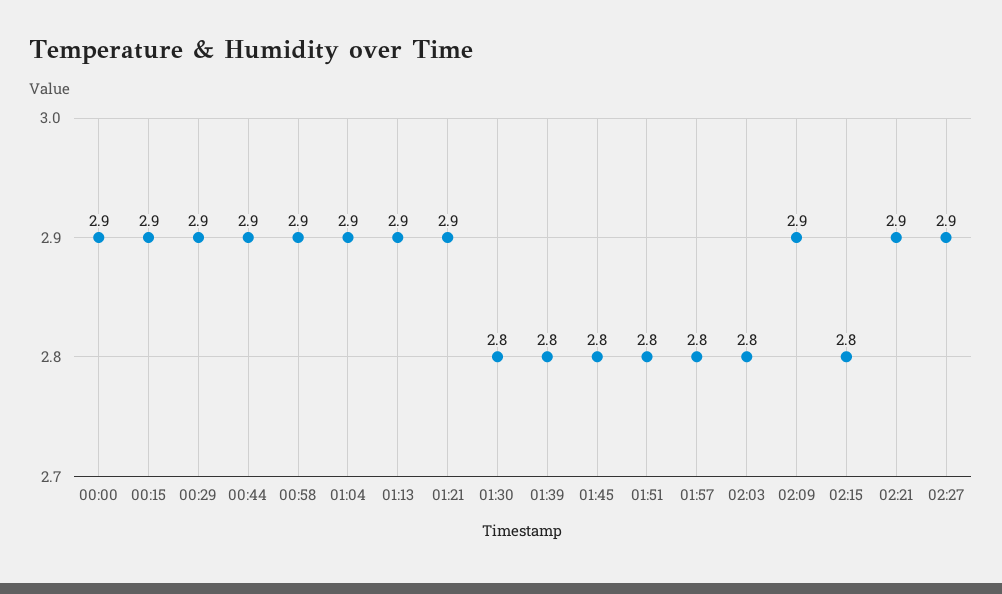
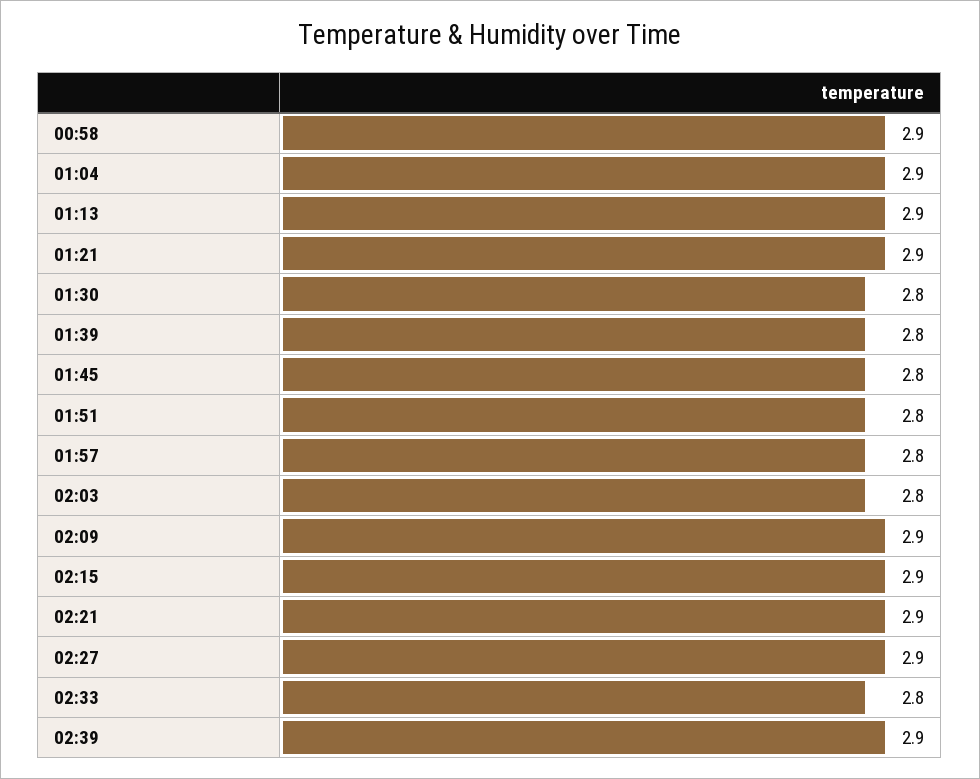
00:00: 2.9 -> none
00:15: 2.9 -> none
00:29: 2.9 -> none
00:44: 2.9 -> none
02:15: 2.8 -> 2.9
02:33: none -> 2.8
02:39: none -> 2.9

